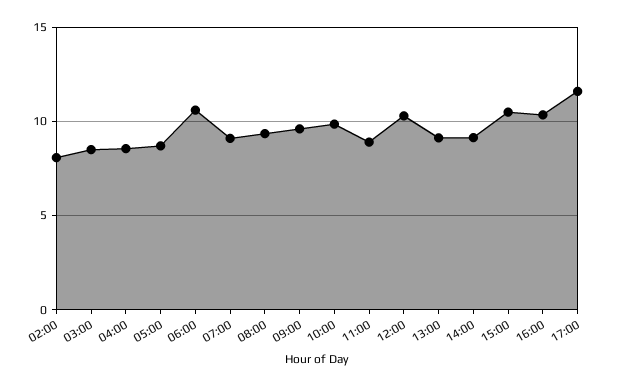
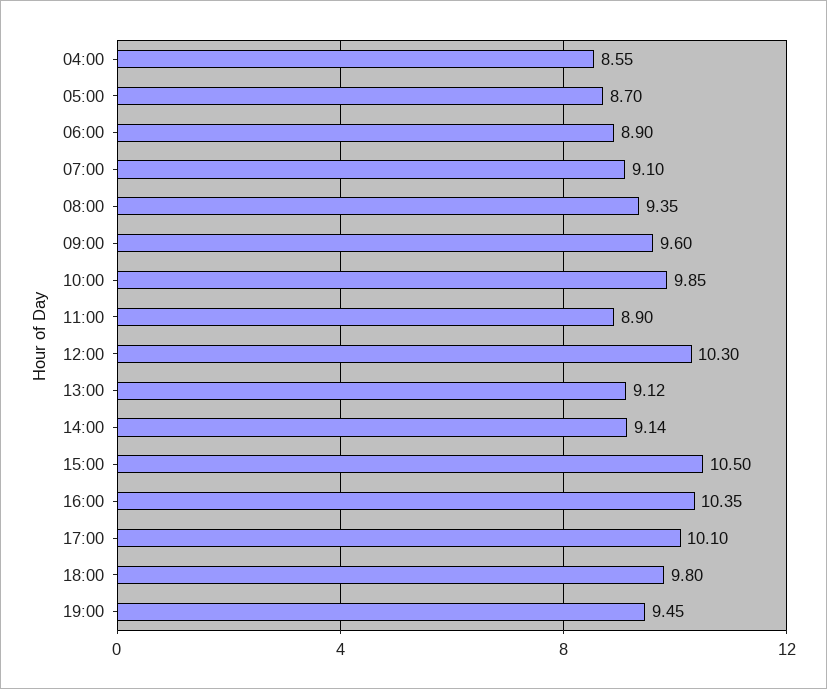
02:00: 8 -> none
03:00: 8.5 -> none
06:00: 10.5 -> 8.9
17:00: 11.5 -> 10.1
18:00: none -> 9.8
19:00: none -> 9.45

